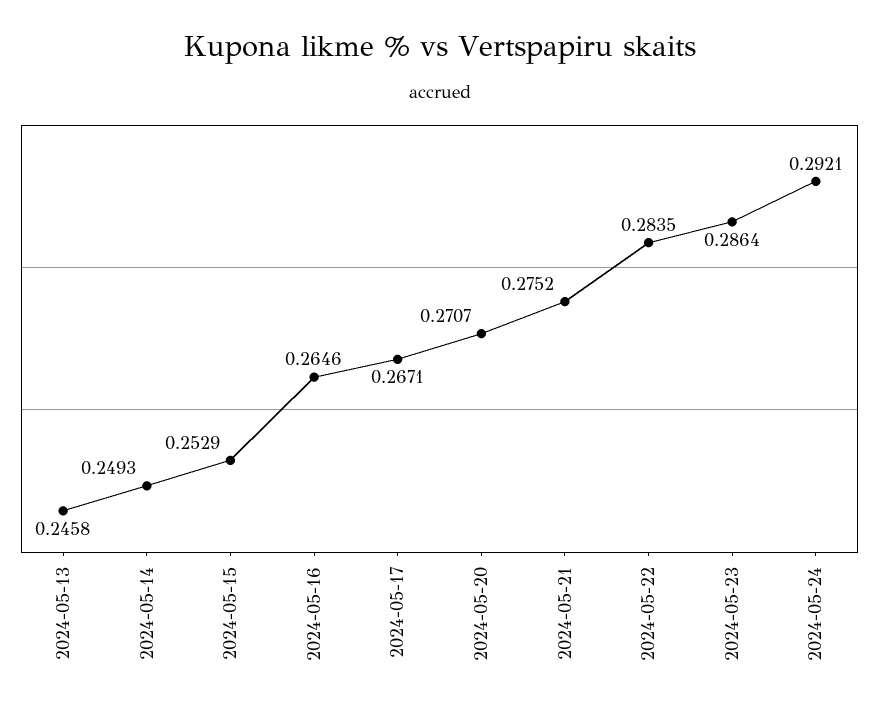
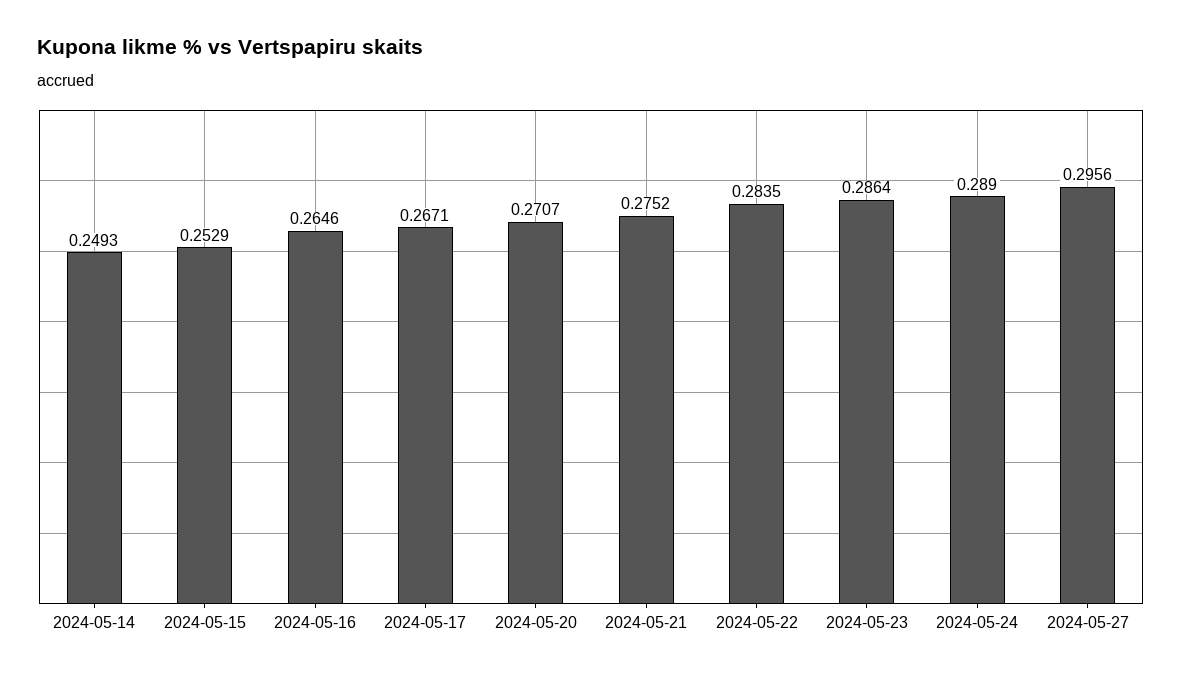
2024-05-13: 0.2458 -> none
2024-05-24: 0.2921 -> 0.289
2024-05-27: none -> 0.2956

